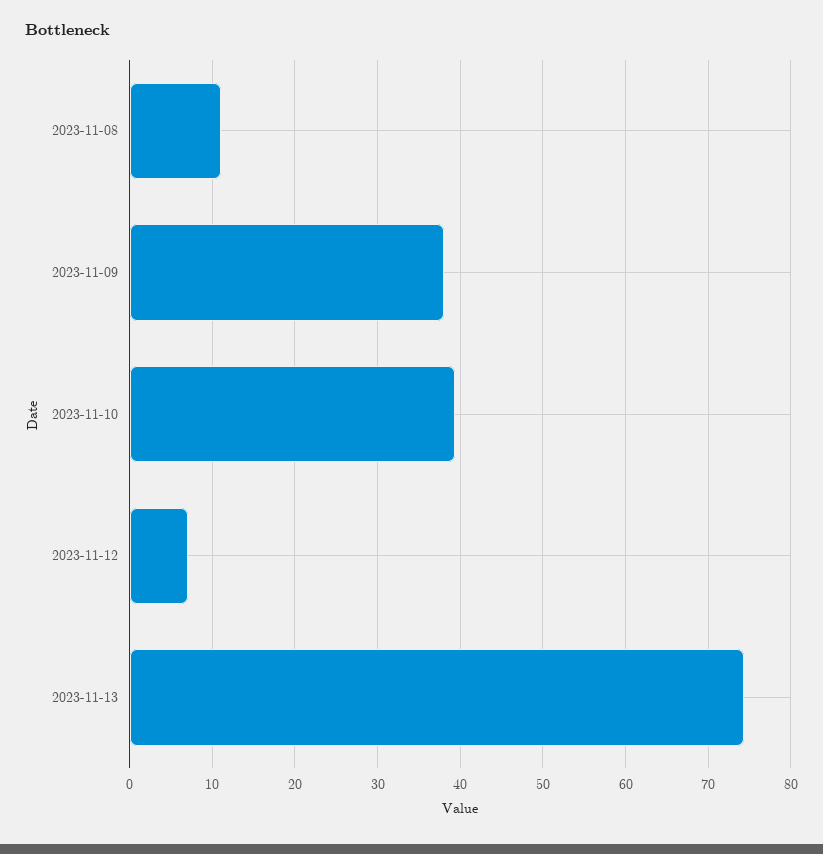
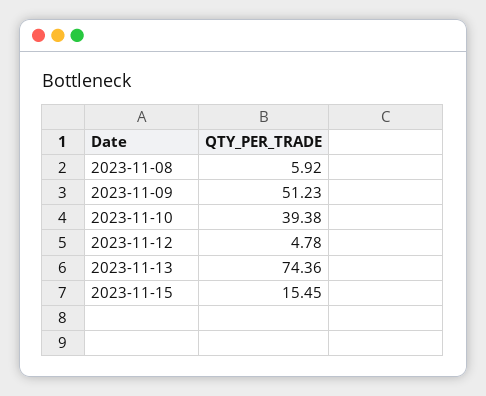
2023-11-08: 11 -> 5.92
2023-11-09: 38 -> 51.23
2023-11-12: 7 -> 4.78
2023-11-15: none -> 15.45

